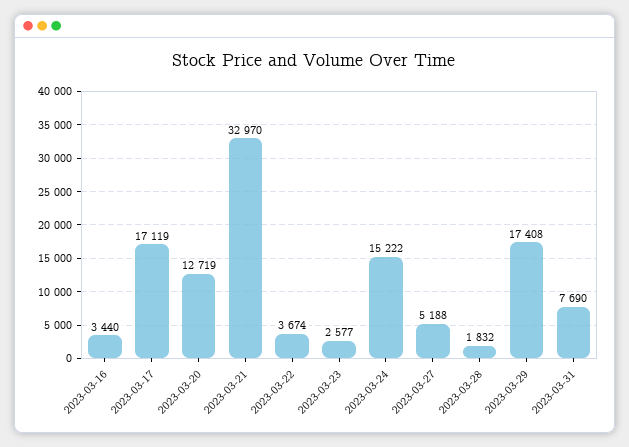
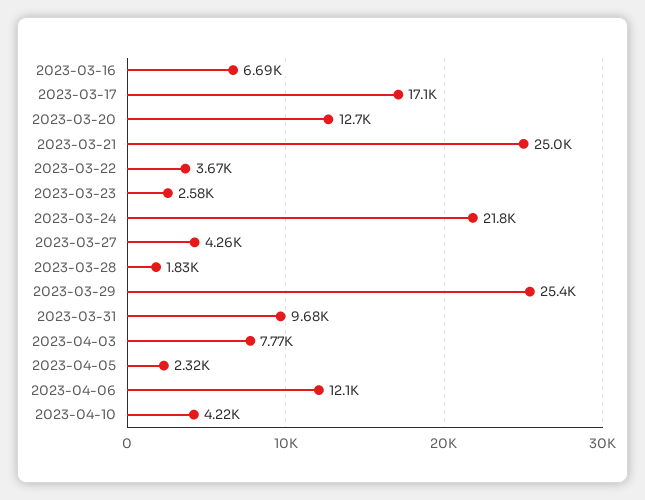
2023-03-16: 3440 -> 6690
2023-03-21: 32970 -> 25000
2023-03-24: 15222 -> 21800
2023-03-27: 5188 -> 4260
2023-03-29: 17408 -> 25400
2023-03-31: 7690 -> 9680
2023-04-03: none -> 7770
2023-04-05: none -> 2320
2023-04-06: none -> 12100
2023-04-10: none -> 4220

